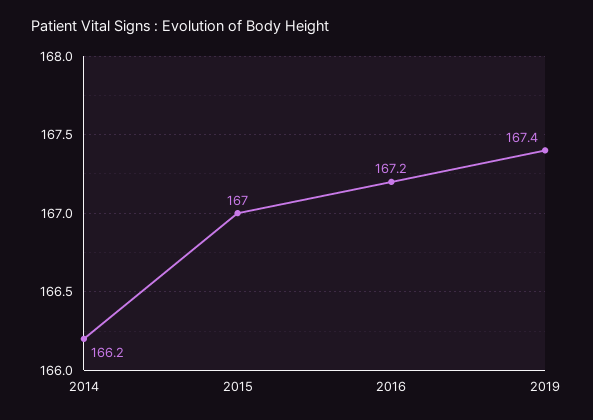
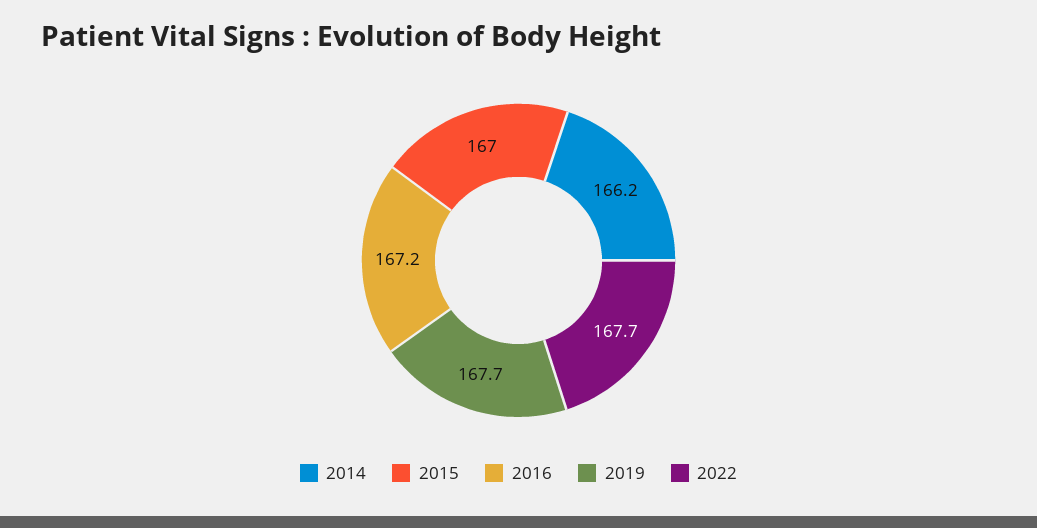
2019: 167.4 -> 167.7
2022: none -> 167.7

